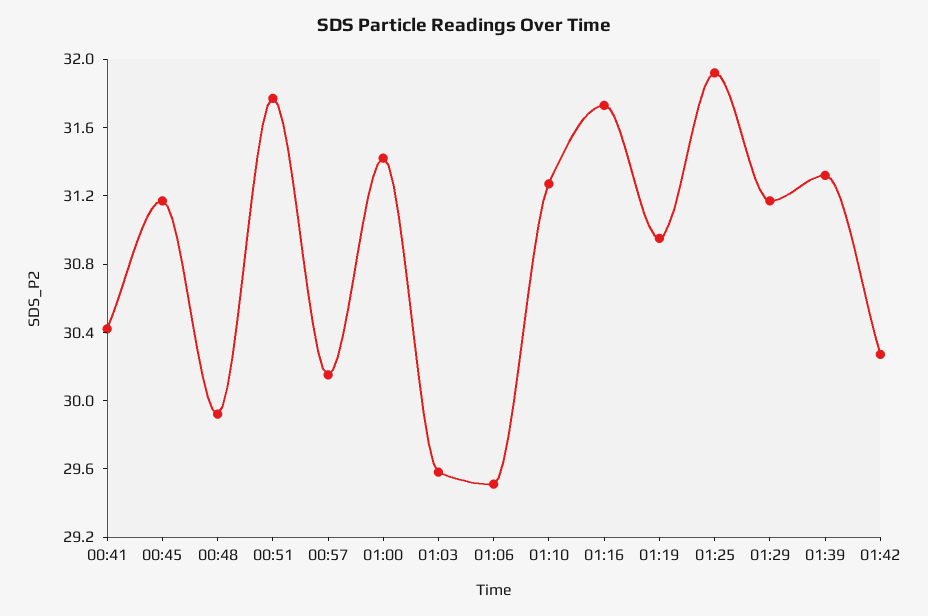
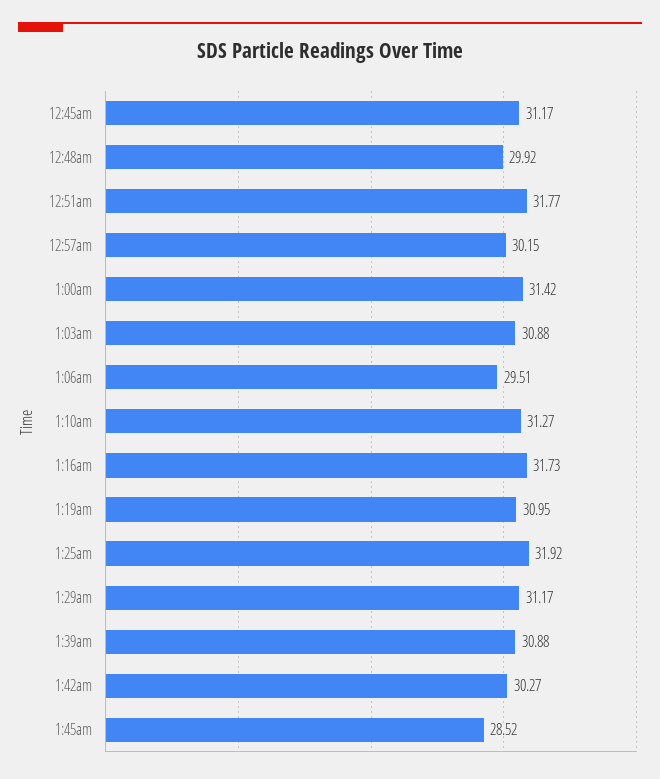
00:41: 30.4 -> none
01:03: 29.6 -> 30.88
01:39: 31.3 -> 30.88
1:45am: none -> 28.52

